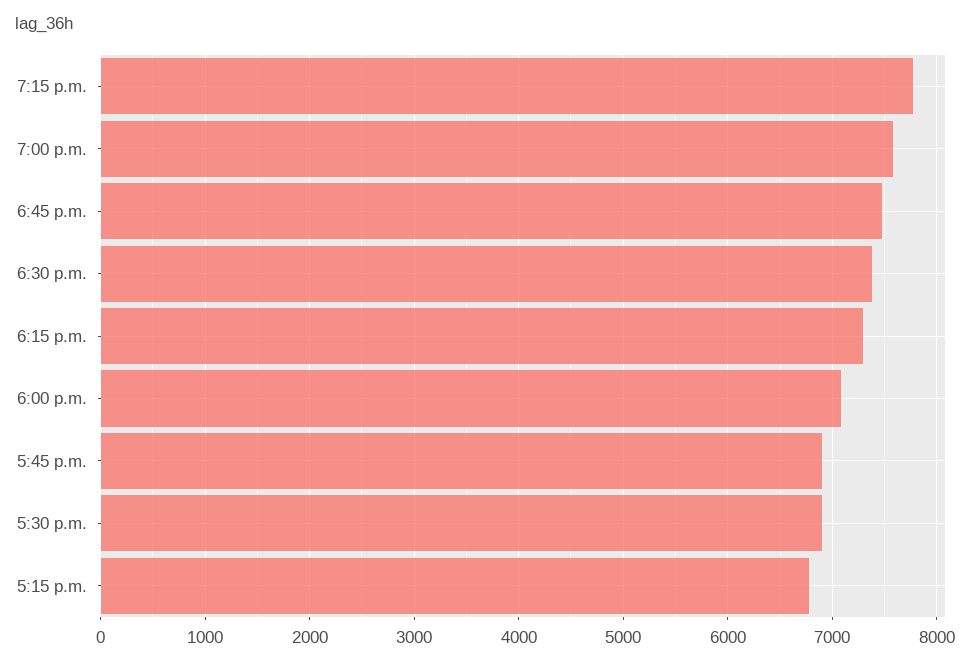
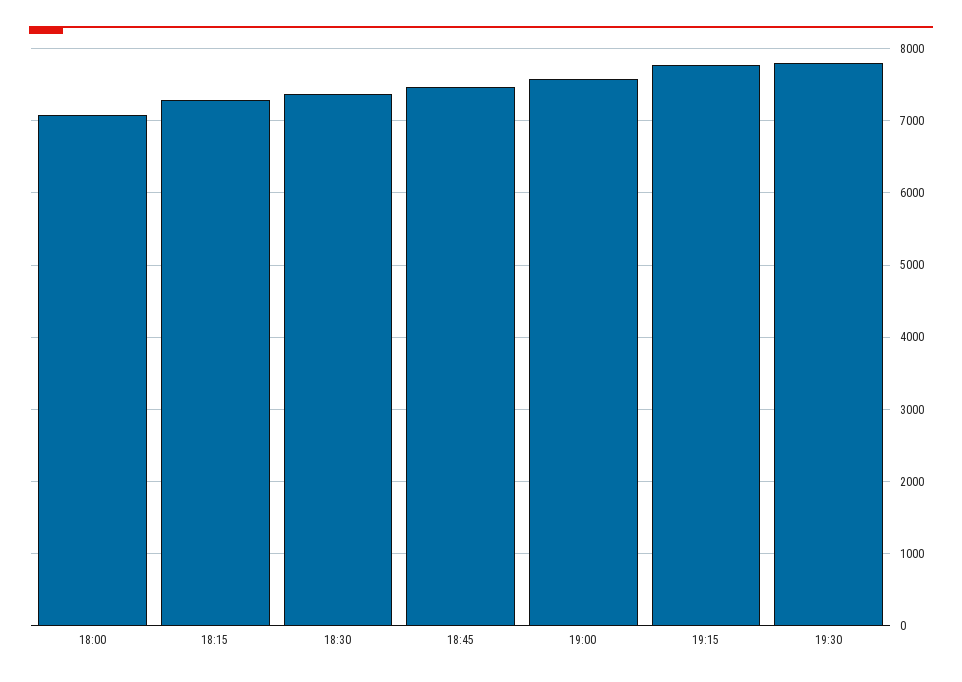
5:45 p.m.: 6900 -> none
5:30 p.m.: 6900 -> none
5:15 p.m.: 6800 -> none
19:30: none -> 7800

